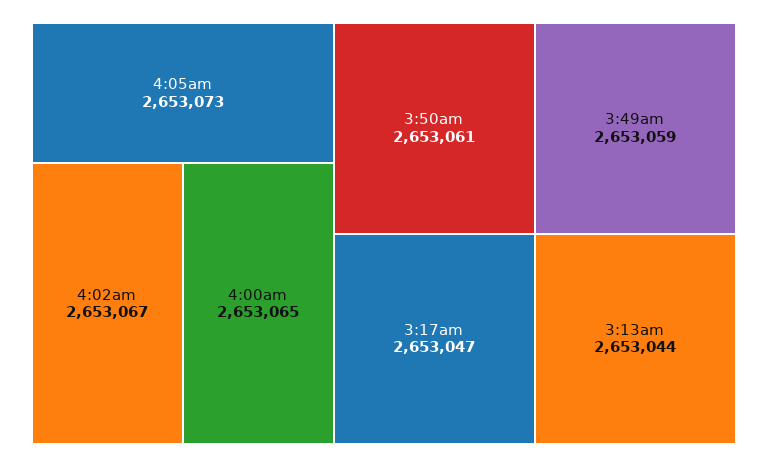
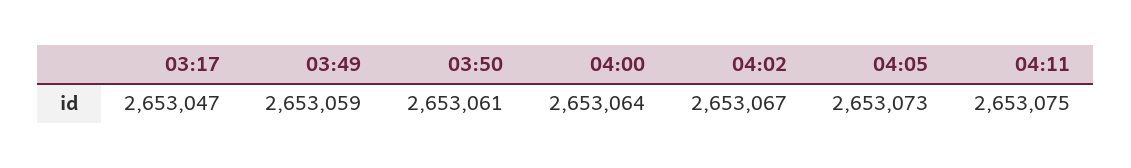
4:00am: 2653065 -> 2653064
3:13am: 2653044 -> none
04:11: none -> 2653075

